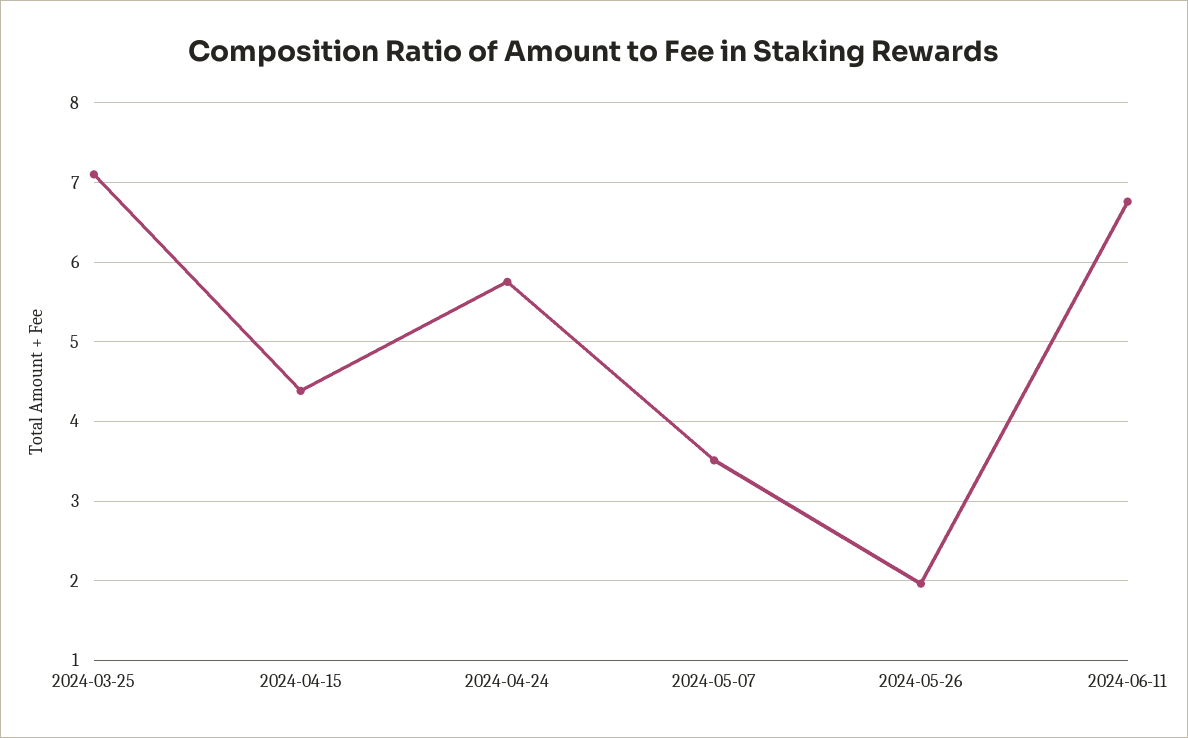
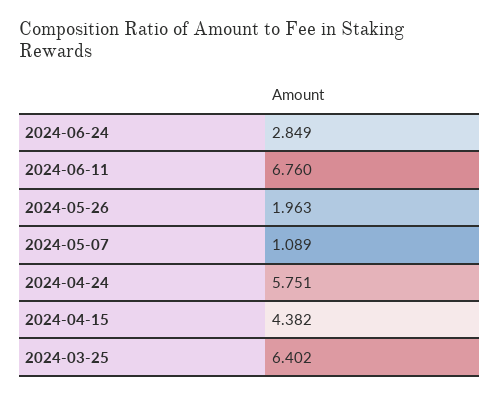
2024-03-25: 7.1 -> 6.402
2024-05-07: 3.5 -> 1.089
2024-06-24: none -> 2.849

